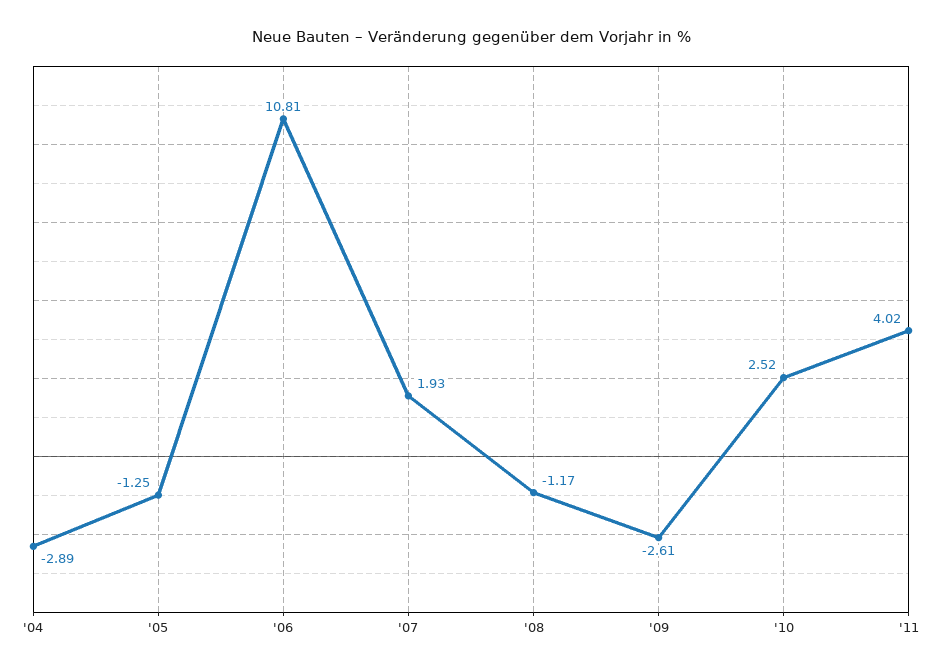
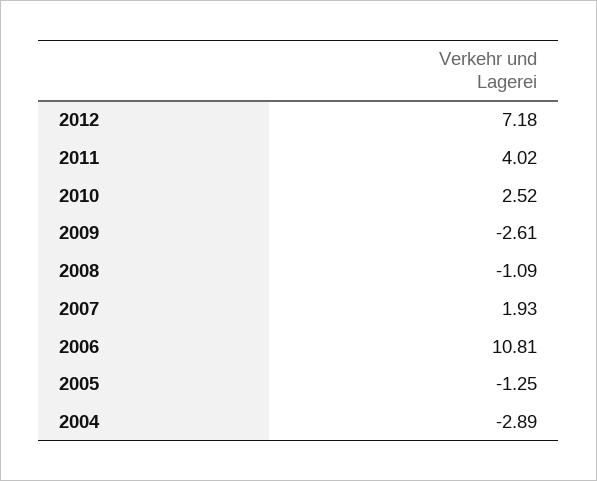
'08: -1.17 -> -1.09
2012: none -> 7.18

